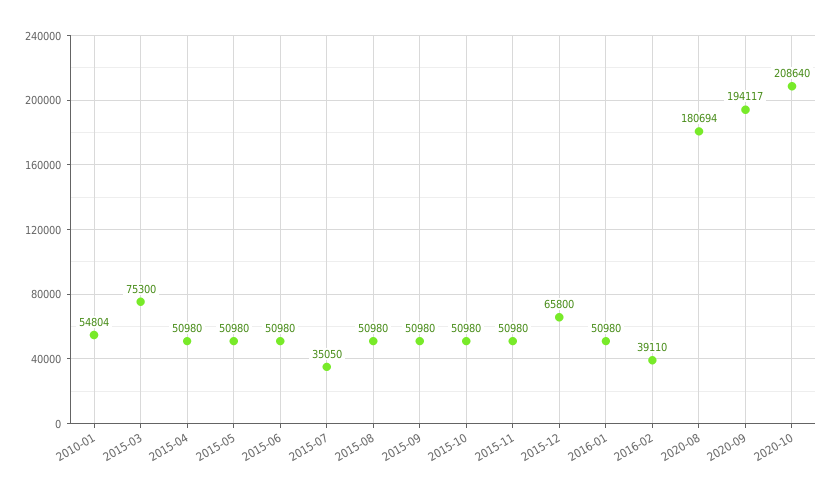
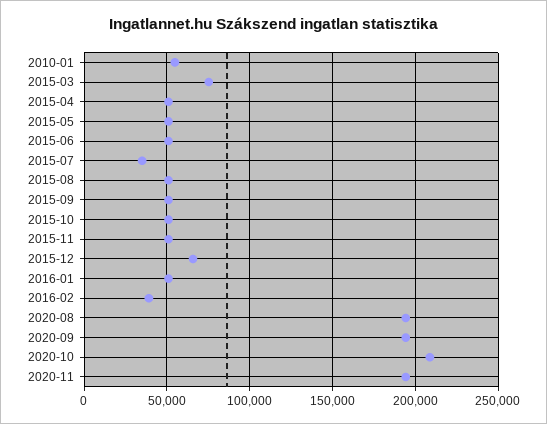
2020-08: 180694 -> 195000
2020-11: none -> 195000

